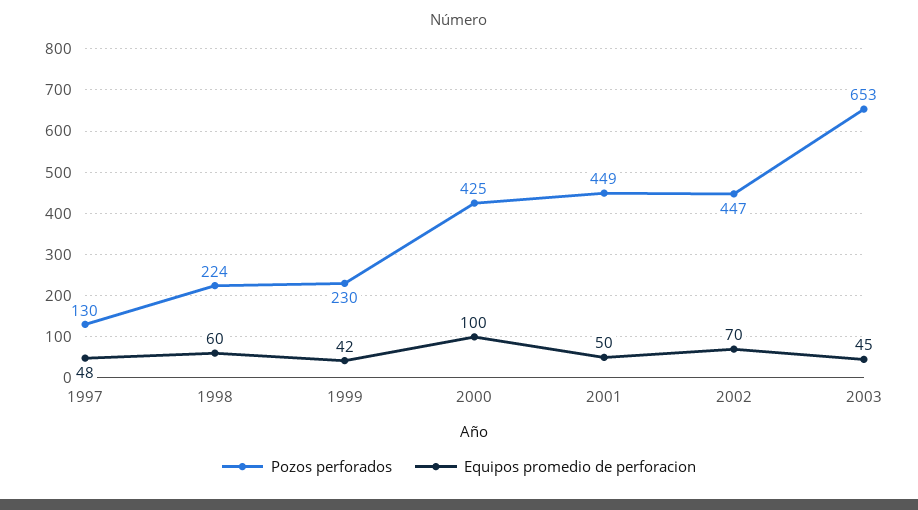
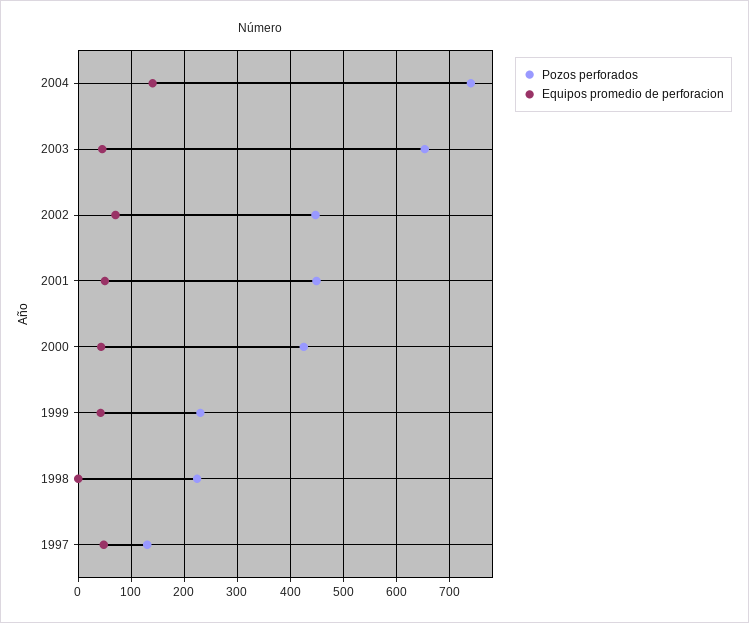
Equipos promedio de perforacion, 1998: 60 -> 0
Equipos promedio de perforacion, 2000: 100 -> 40
Pozos perforados, 2004: none -> 740
Equipos promedio de perforacion, 2004: none -> 140

